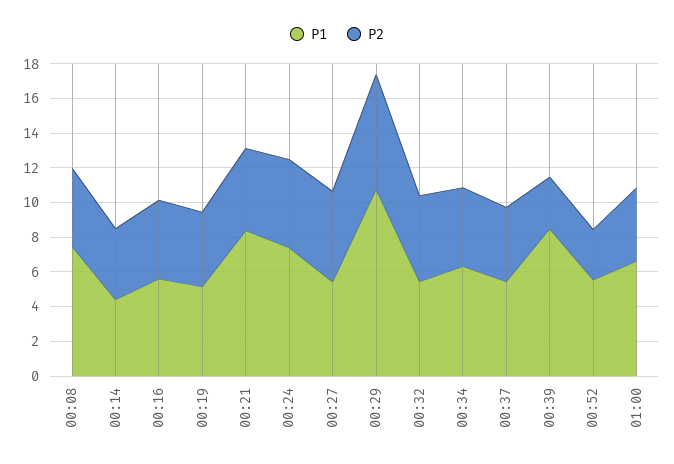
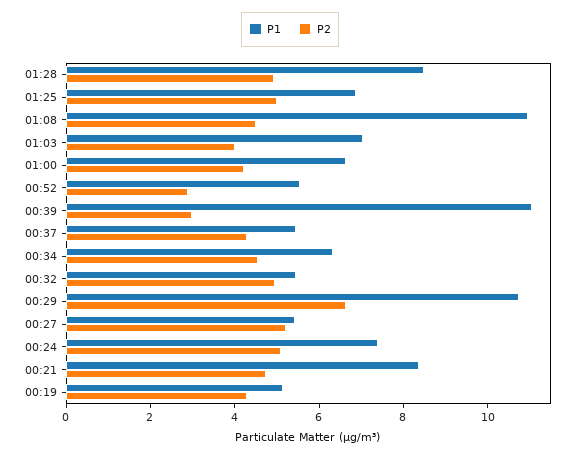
P1, 00:08: 7.5 -> none
P2, 00:08: 4.5 -> none
P1, 00:14: 4.5 -> none
P2, 00:14: 4 -> none
P1, 00:16: 5.5 -> none
P2, 00:16: 4.5 -> none
P1, 00:39: 8.5 -> 11
P1, 01:28: none -> 8.5
P2, 01:28: none -> 5
P1, 01:25: none -> 7
P2, 01:25: none -> 5
P1, 01:08: none -> 11
P2, 01:08: none -> 4.5
P1, 01:03: none -> 7
P2, 01:03: none -> 4

